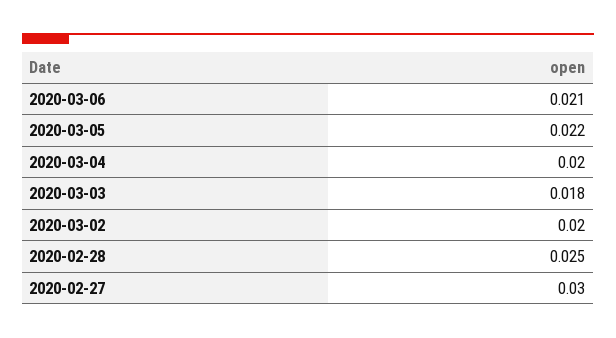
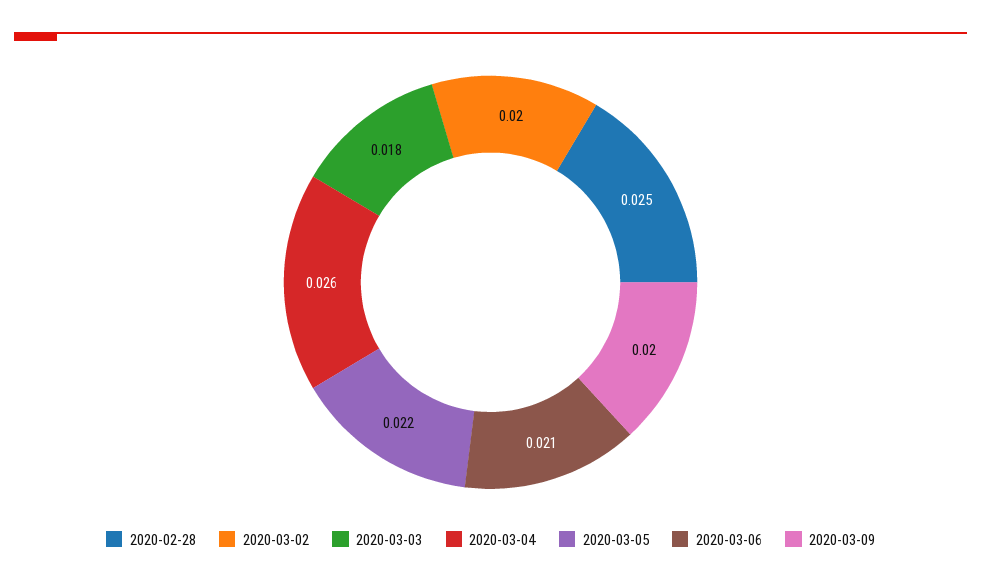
2020-03-04: 0.02 -> 0.026
2020-02-27: 0.03 -> none
2020-03-09: none -> 0.02

